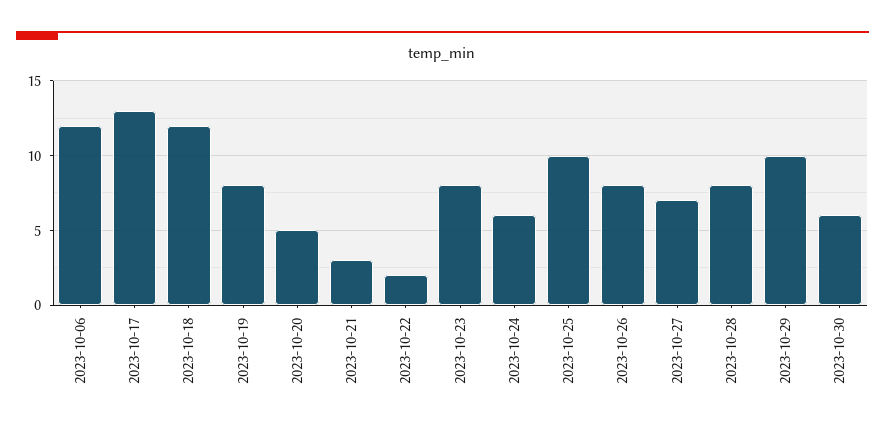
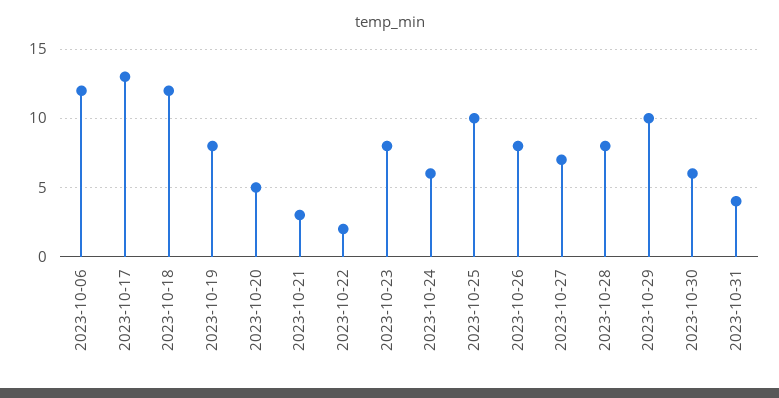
2023-10-31: none -> 4

